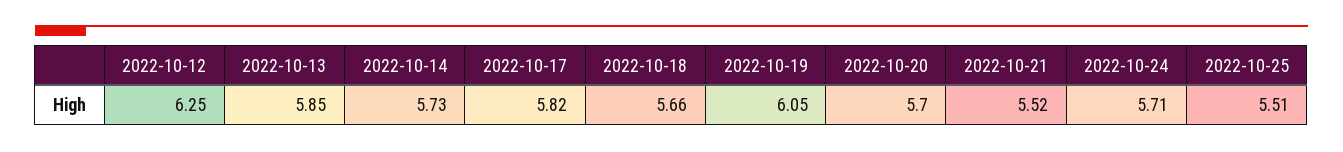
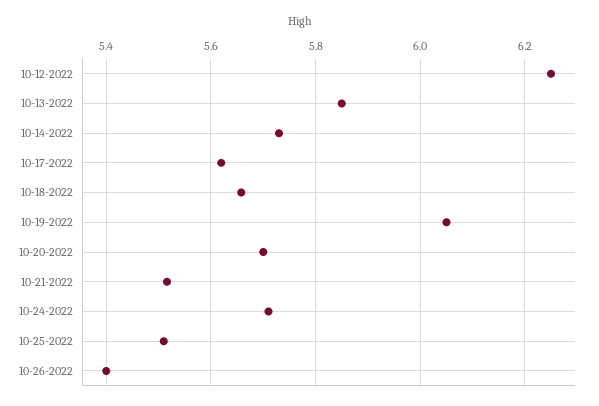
2022-10-17: 5.82 -> 5.62
10-26-2022: none -> 5.4

